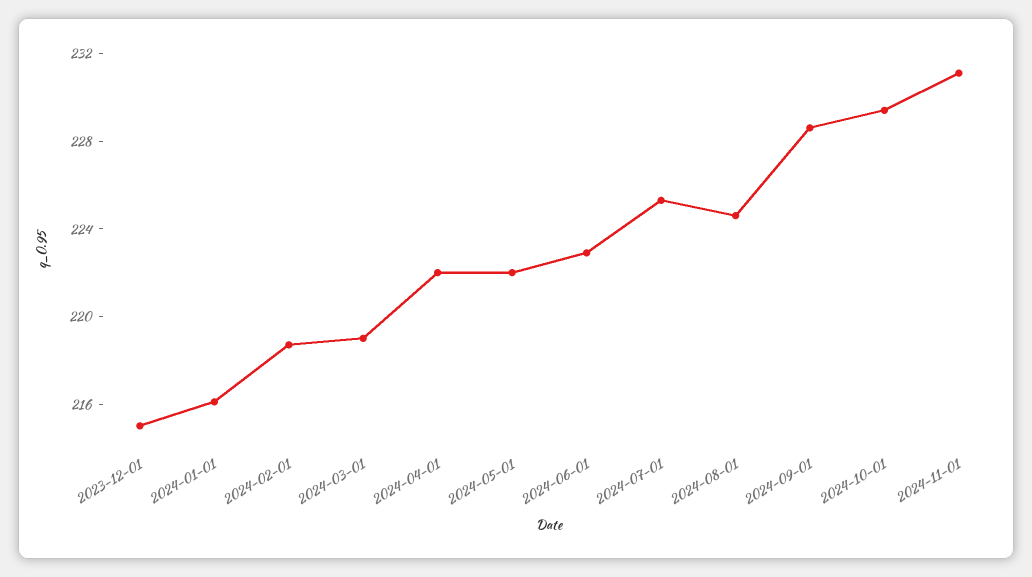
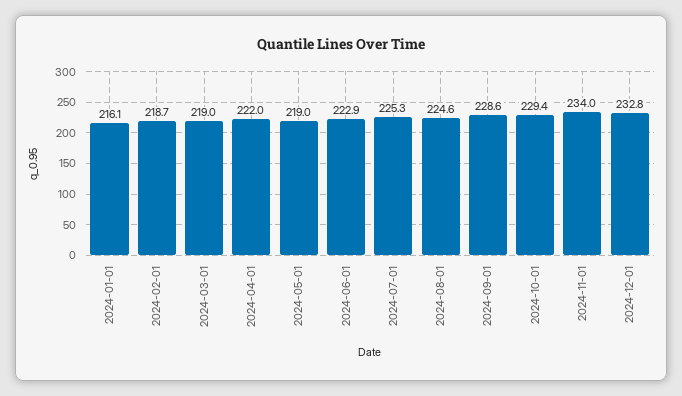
2023-12-01: 215 -> none
2024-05-01: 222 -> 219
2024-11-01: 231 -> 234
2024-12-01: none -> 232.8

